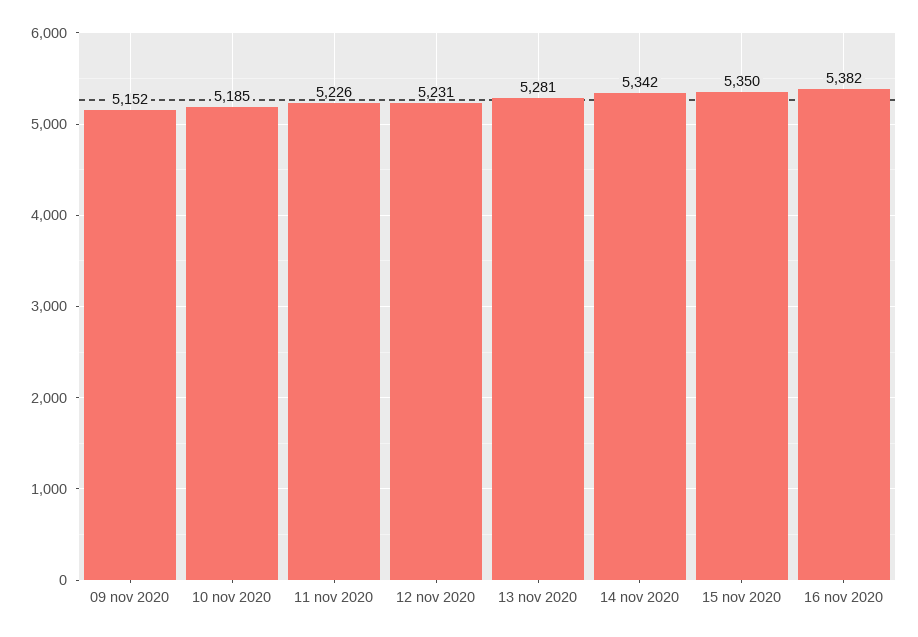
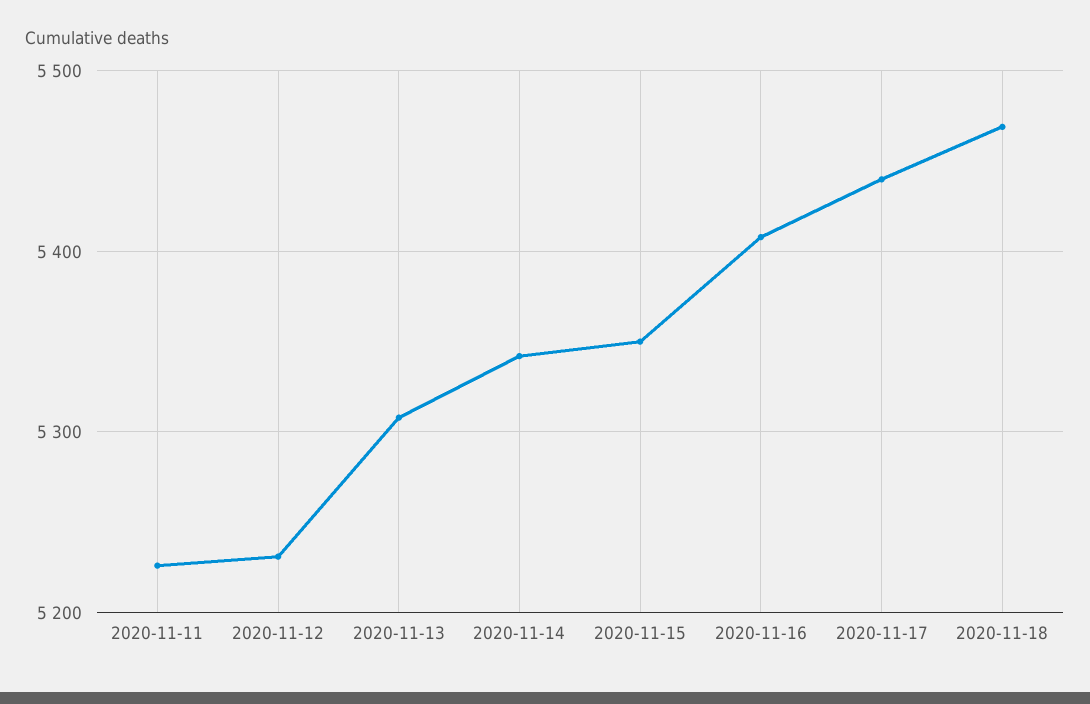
09 nov 2020: 5152 -> none
10 nov 2020: 5185 -> none
13 nov 2020: 5281 -> 5310
16 nov 2020: 5382 -> 5410
2020-11-17: none -> 5440
2020-11-18: none -> 5470

